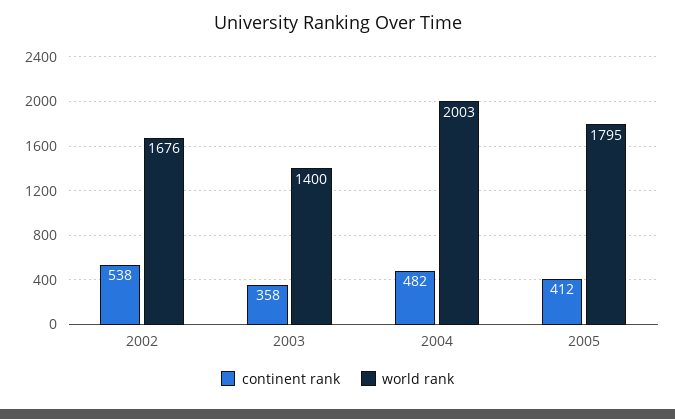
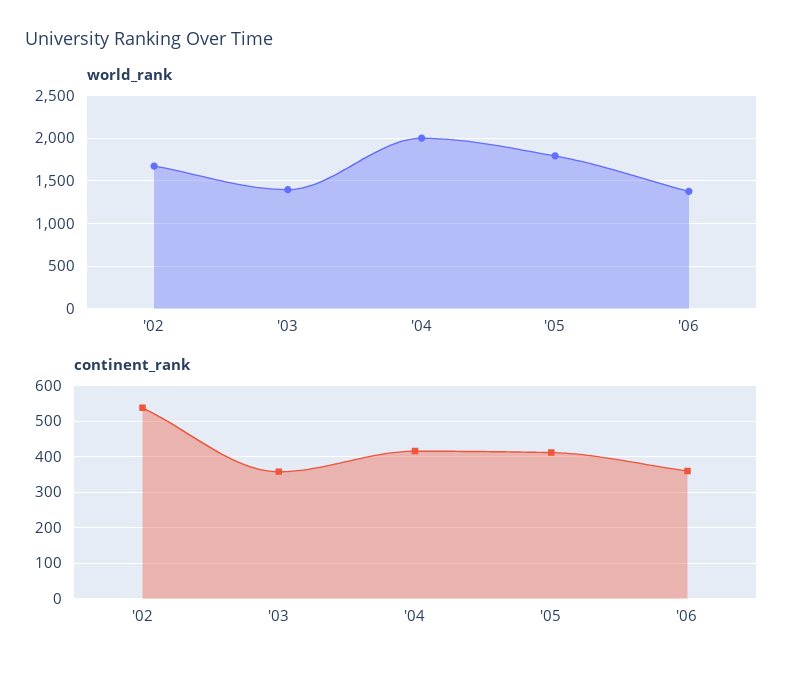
continent rank, 2004: 482 -> 420
world rank, '06: none -> 1400
continent rank, '06: none -> 360

